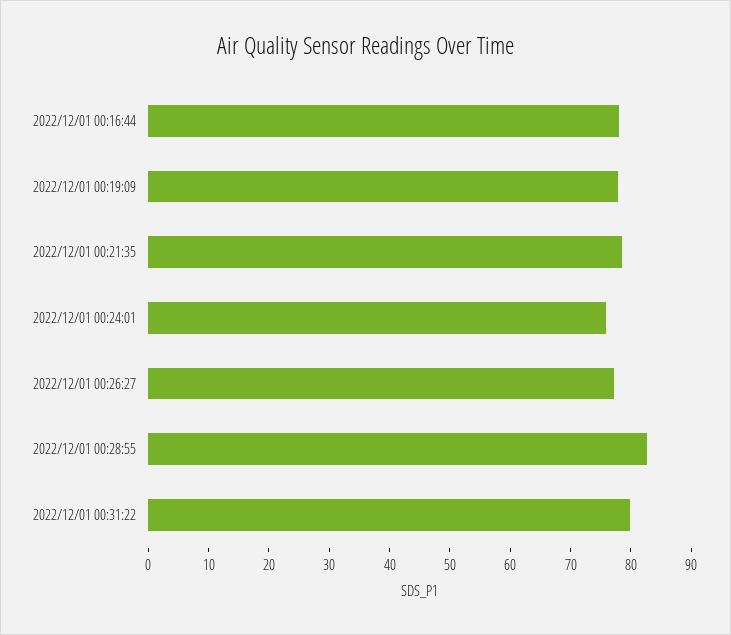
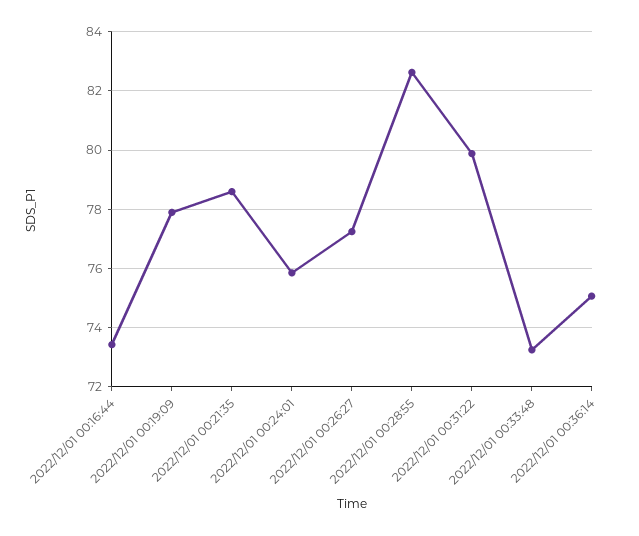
2022/12/01 00:16:44: 78 -> 73.5
2022/12/01 00:33:48: none -> 73.25
2022/12/01 00:36:14: none -> 75

